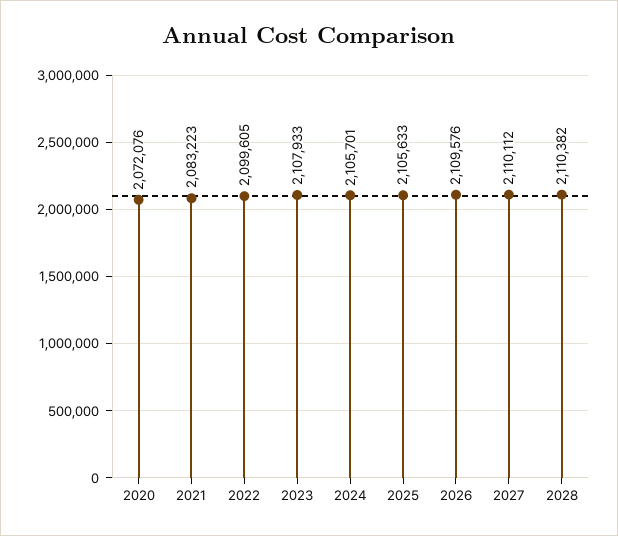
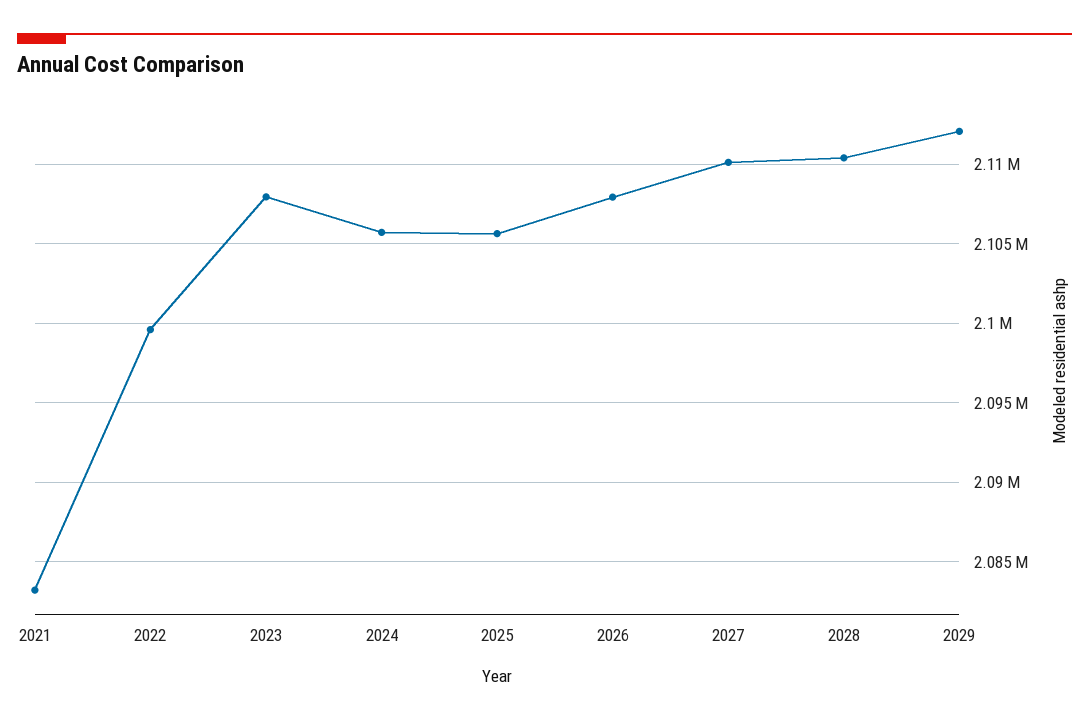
2020: 2072076 -> none
2026: 2109576 -> 2108000
2029: none -> 2112000

